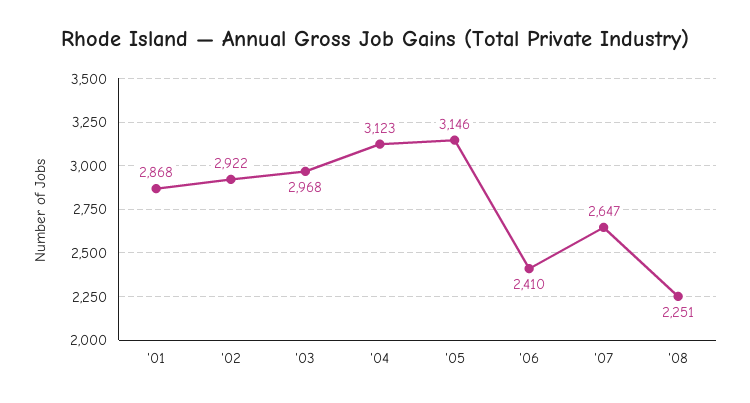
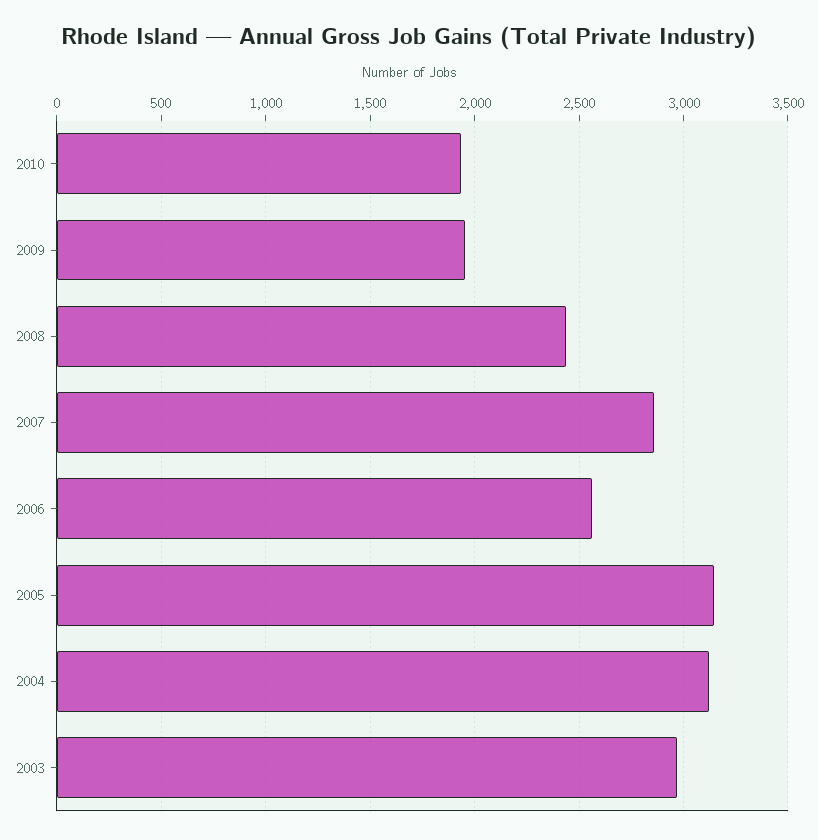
'01: 2868 -> none
'02: 2922 -> none
'06: 2410 -> 2550
'07: 2647 -> 2850
'08: 2251 -> 2450
2010: none -> 1950
2009: none -> 1950

